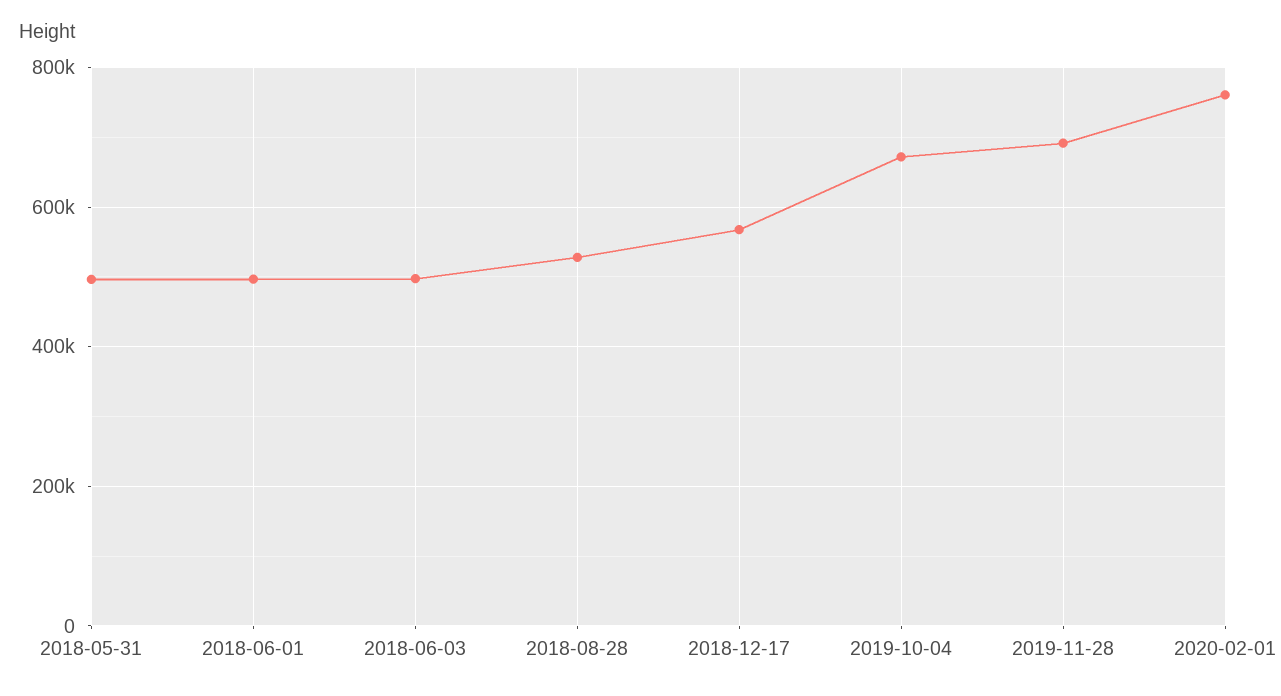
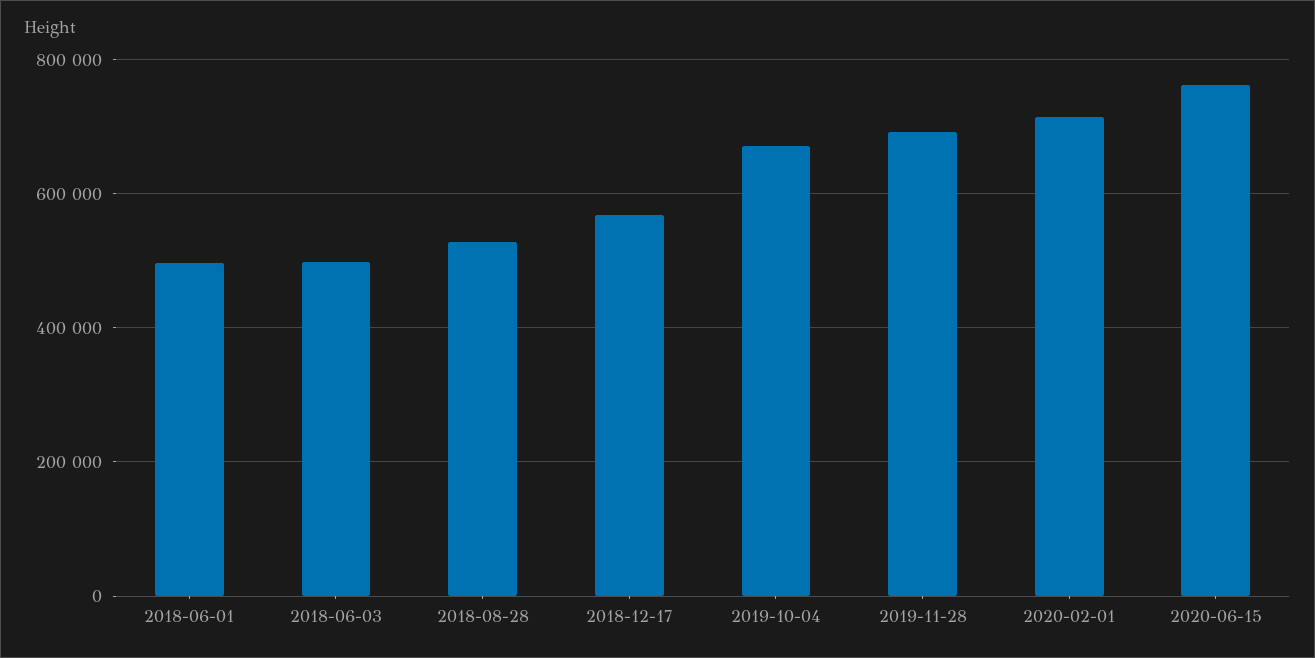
2018-05-31: 500000 -> none
2020-02-01: 760000 -> 720000
2020-06-15: none -> 760000

